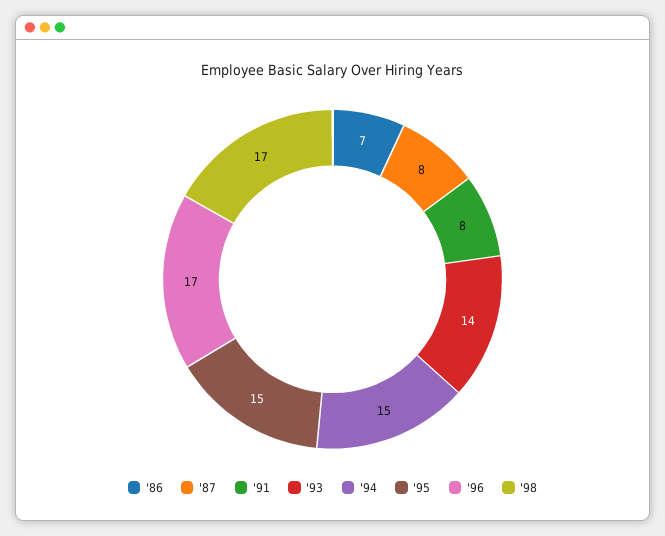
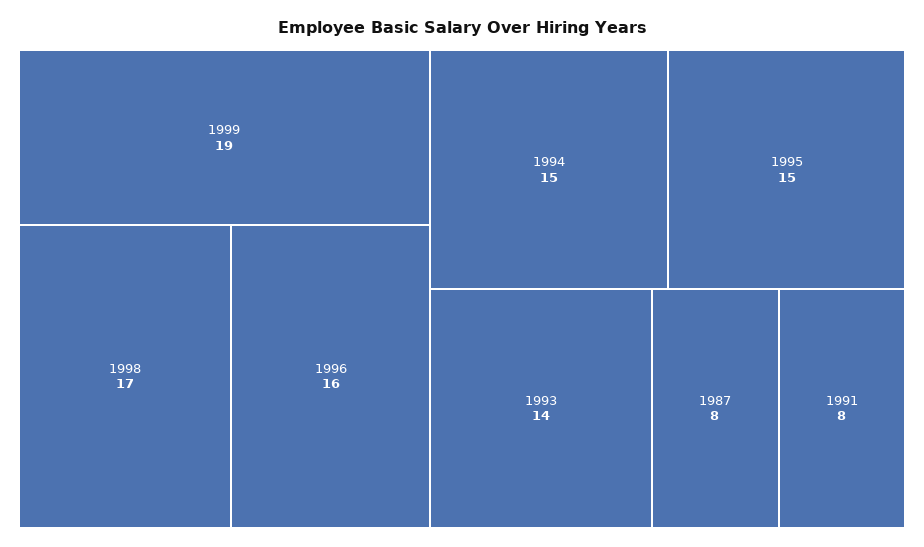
'86: 7 -> none
'96: 17 -> 16
1999: none -> 19

